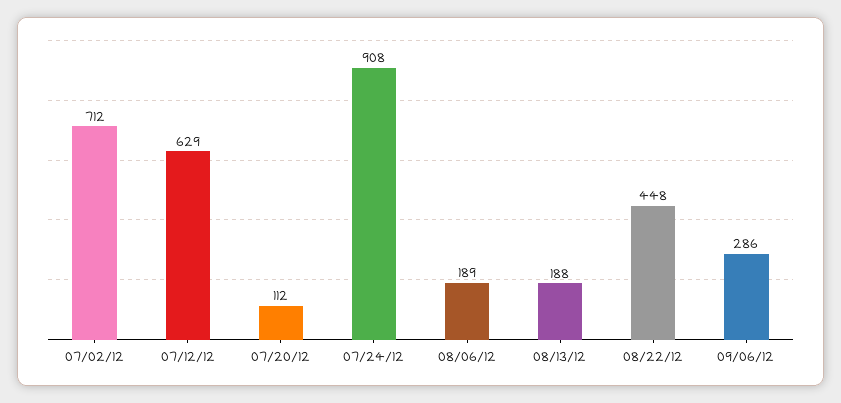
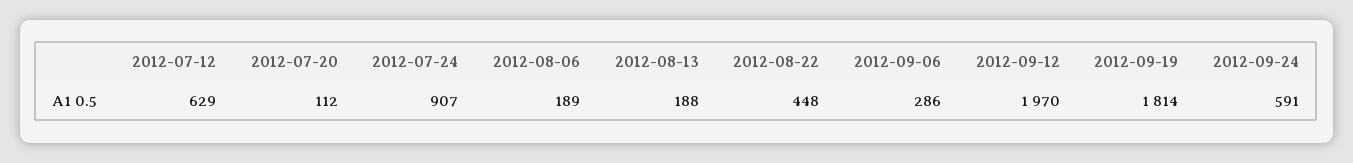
07/02/12: 712 -> none
07/24/12: 908 -> 907
2012-09-12: none -> 1970
2012-09-19: none -> 1814
2012-09-24: none -> 591

